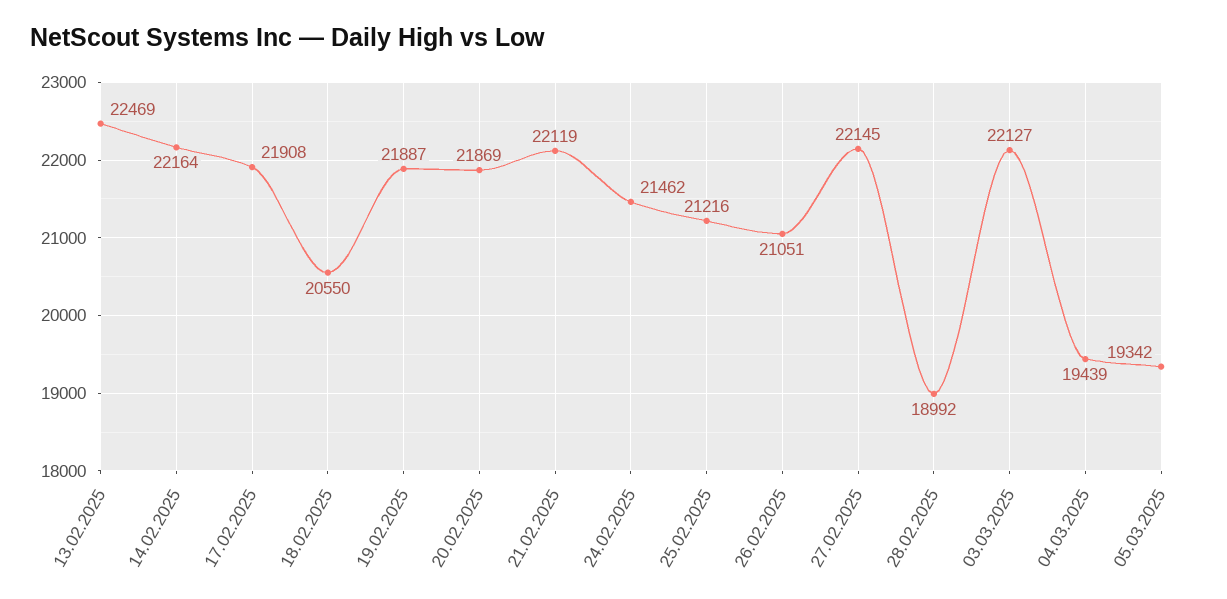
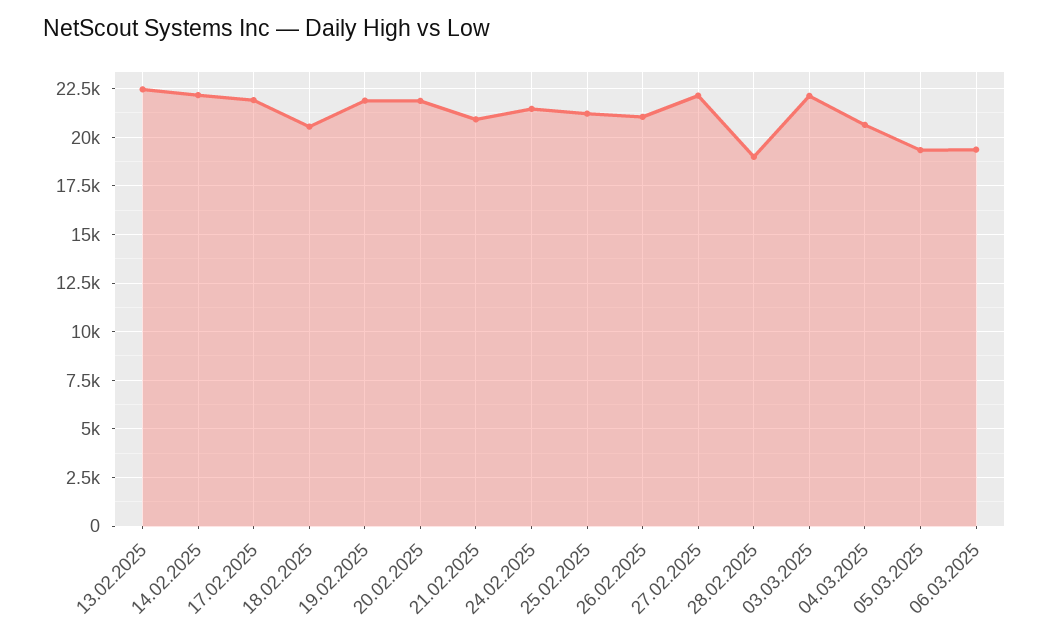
21.02.2025: 22119 -> 21000
04.03.2025: 19439 -> 20500
06.03.2025: none -> 19500

